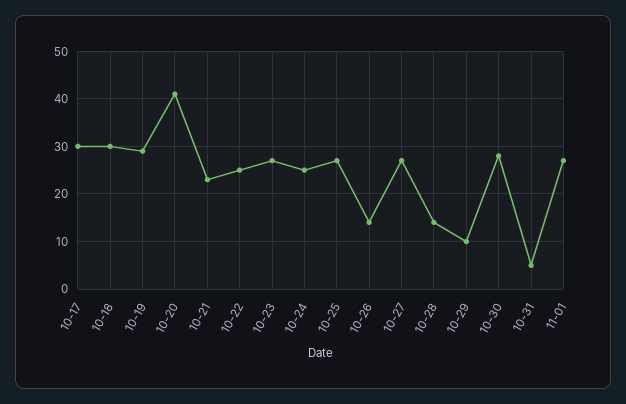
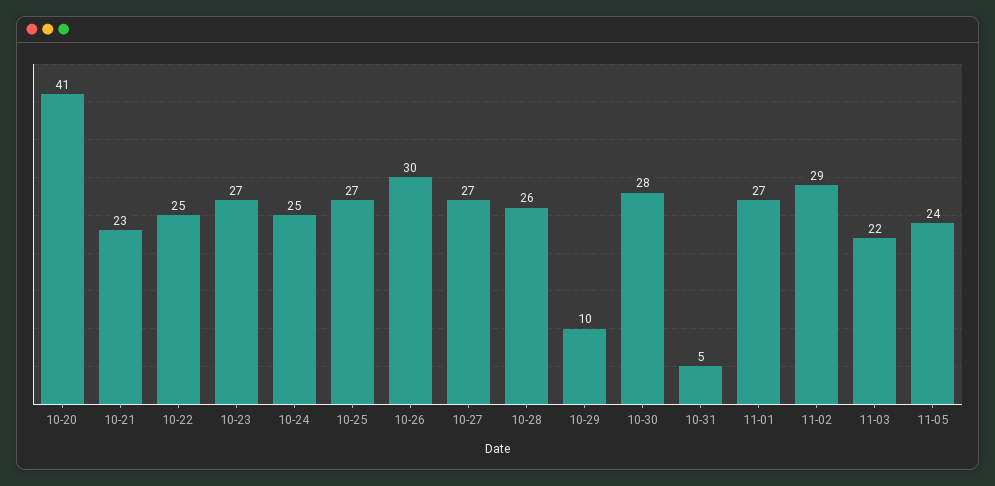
10-17: 30 -> none
10-18: 30 -> none
10-19: 30 -> none
10-26: 15 -> 30
10-28: 15 -> 26
11-02: none -> 29
11-03: none -> 22
11-05: none -> 24

